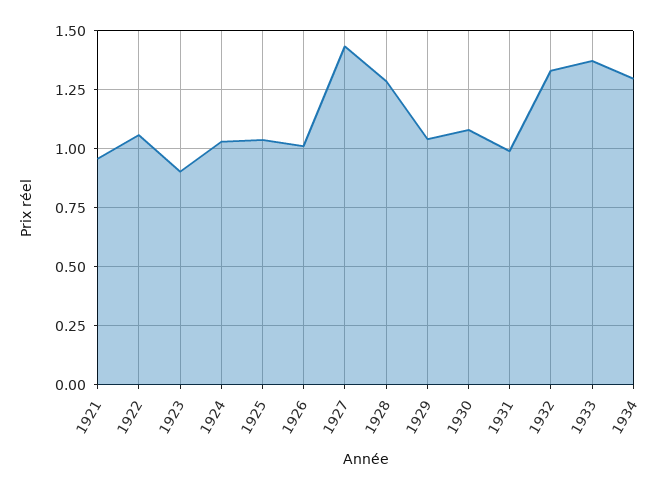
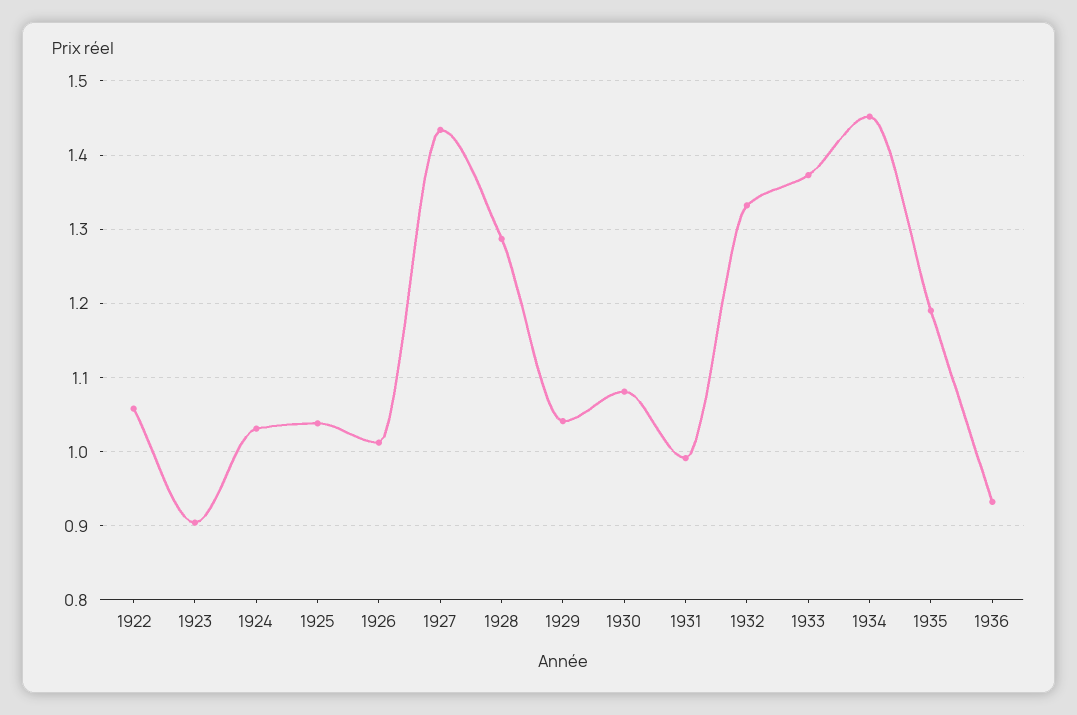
1921: 0.95 -> none
1934: 1.3 -> 1.45
1935: none -> 1.19
1936: none -> 0.93

